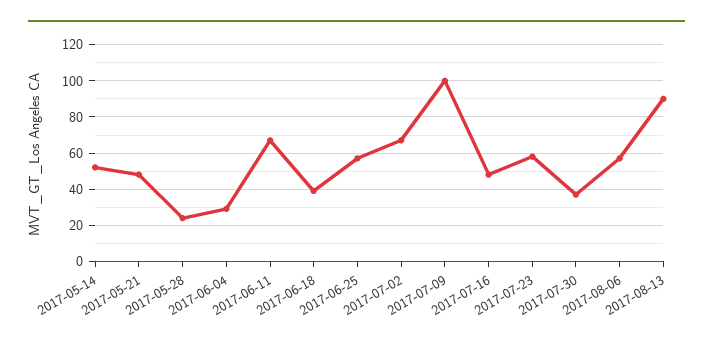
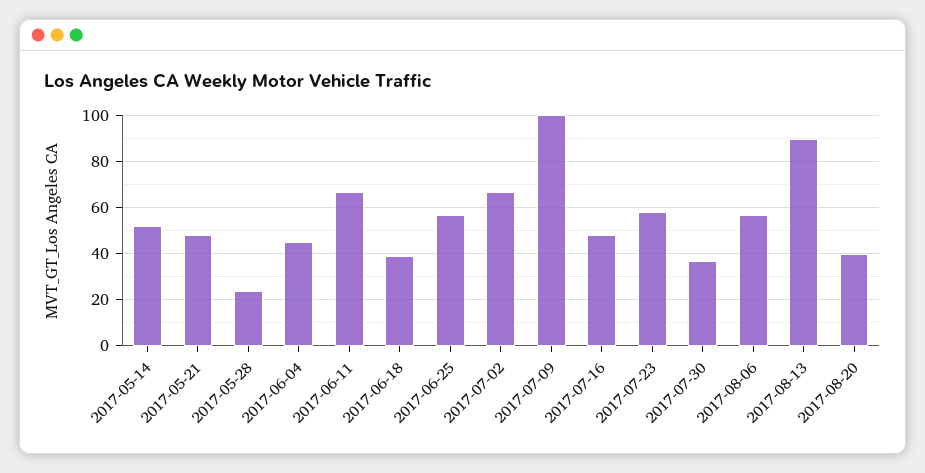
2017-06-04: 30 -> 45
2017-08-20: none -> 40

